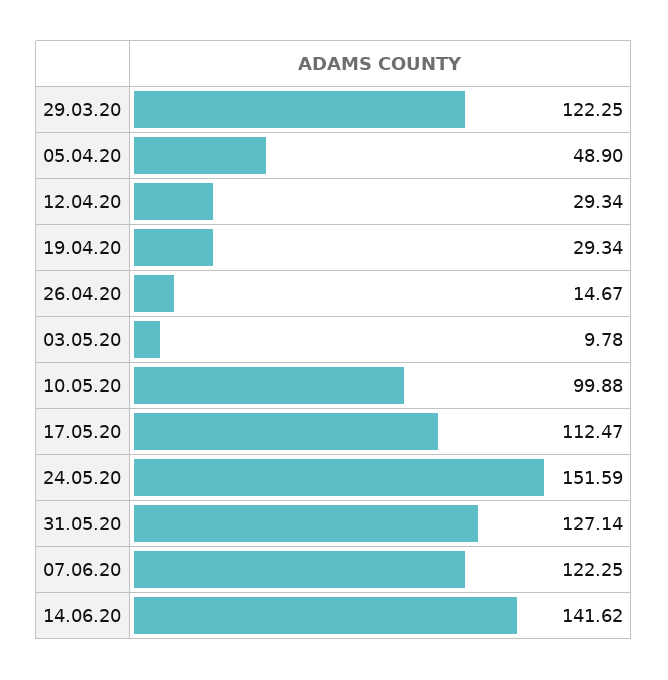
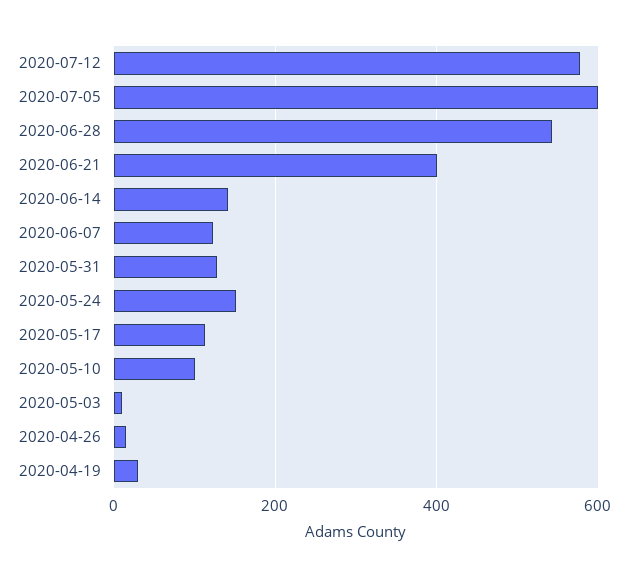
29.03.20: 122.25 -> none
05.04.20: 48.9 -> none
12.04.20: 29.34 -> none
2020-07-12: none -> 580
2020-07-05: none -> 600
2020-06-28: none -> 540
2020-06-21: none -> 400

